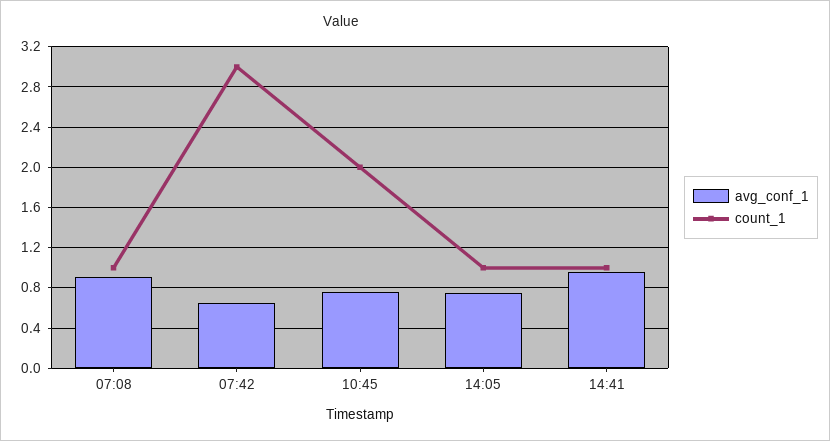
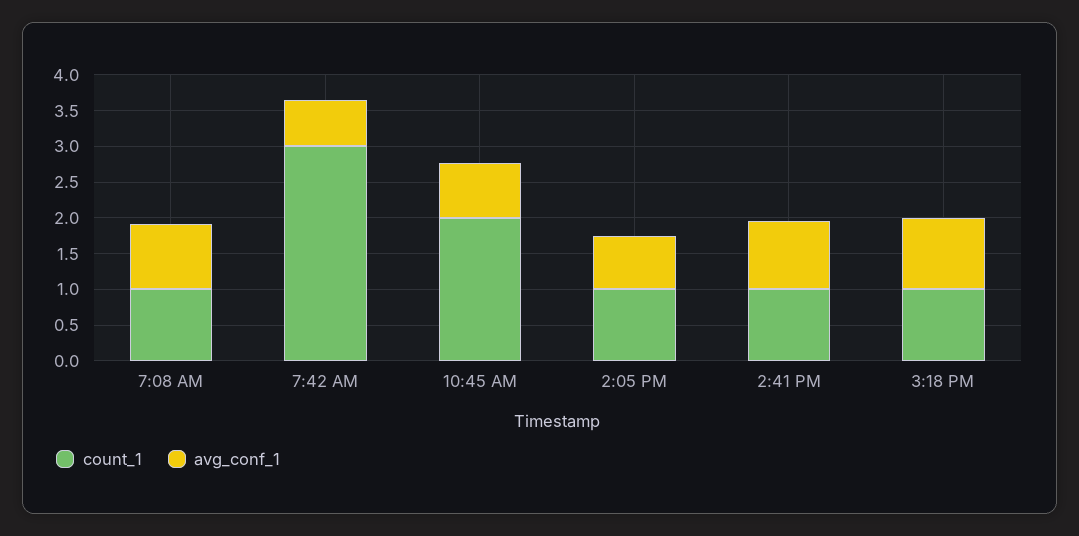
count_1, 3:18 PM: none -> 1
avg_conf_1, 3:18 PM: none -> 1

